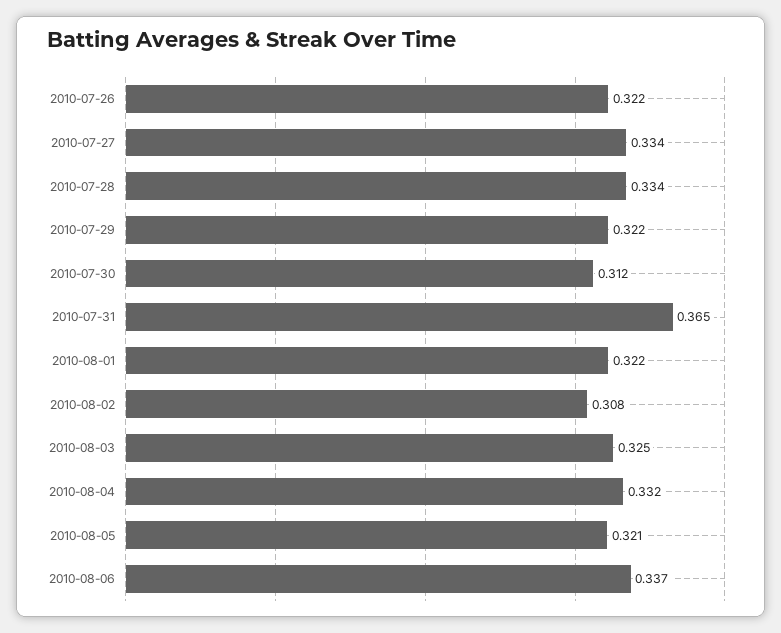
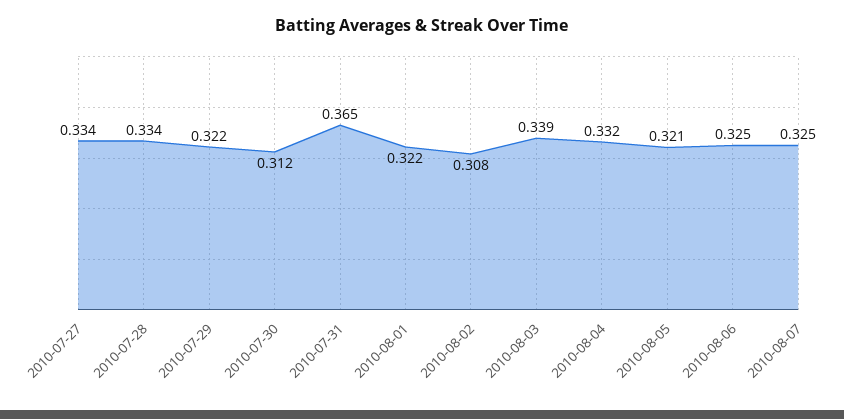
2010-07-26: 0.322 -> none
2010-08-03: 0.325 -> 0.339
2010-08-06: 0.337 -> 0.325
2010-08-07: none -> 0.325

